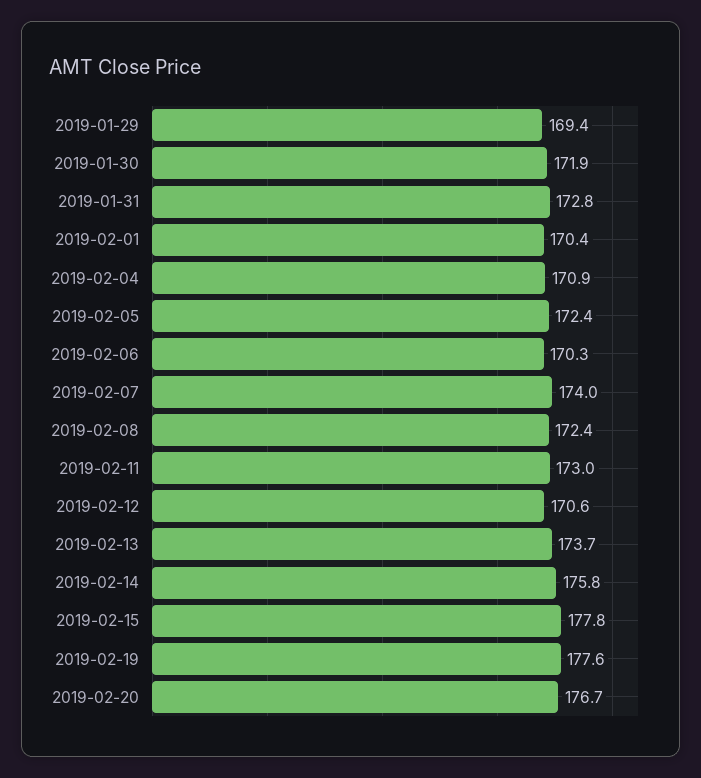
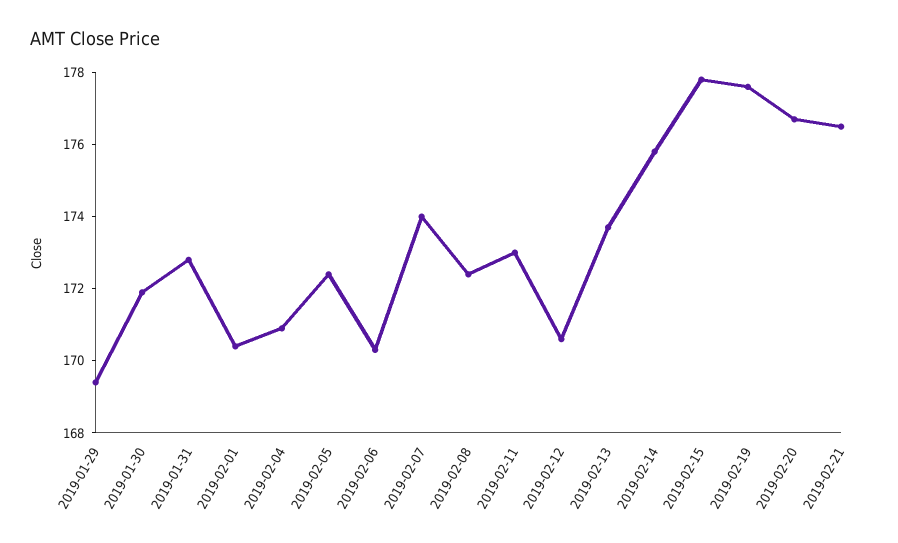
2019-02-21: none -> 176.5

